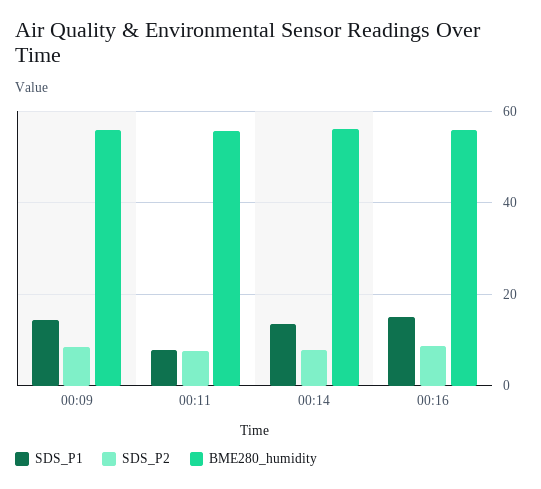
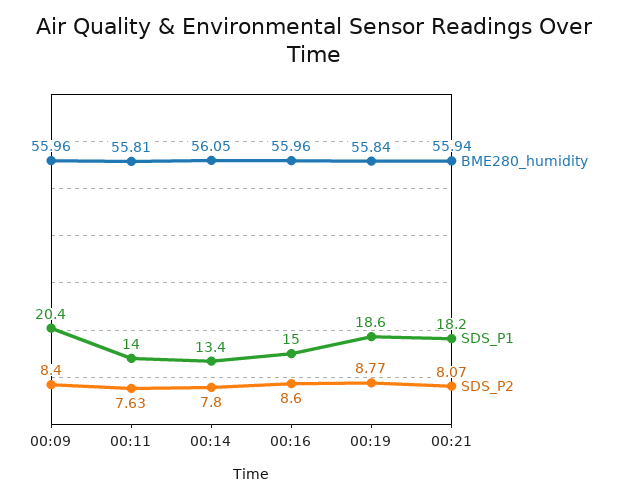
SDS_P1, 00:09: 14 -> 20.4
SDS_P1, 00:11: 8 -> 14
BME280_humidity, 00:19: none -> 55.84
SDS_P1, 00:19: none -> 18.6
SDS_P2, 00:19: none -> 8.77
BME280_humidity, 00:21: none -> 55.94
SDS_P1, 00:21: none -> 18.2
SDS_P2, 00:21: none -> 8.07

